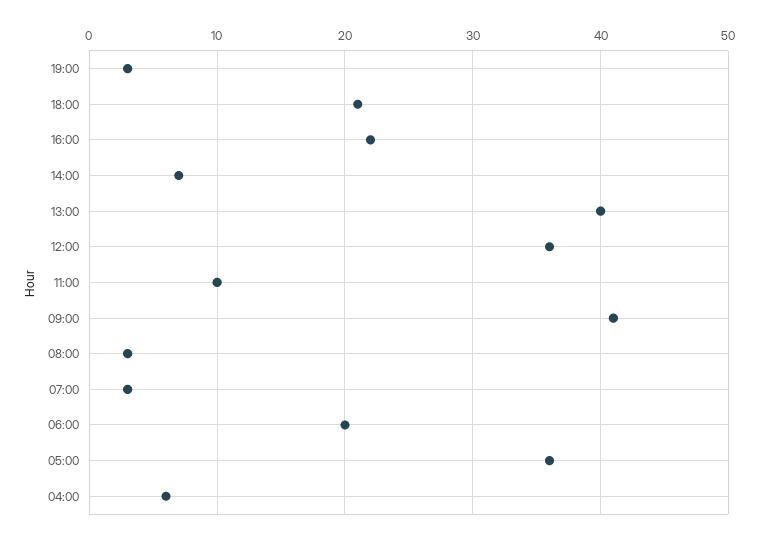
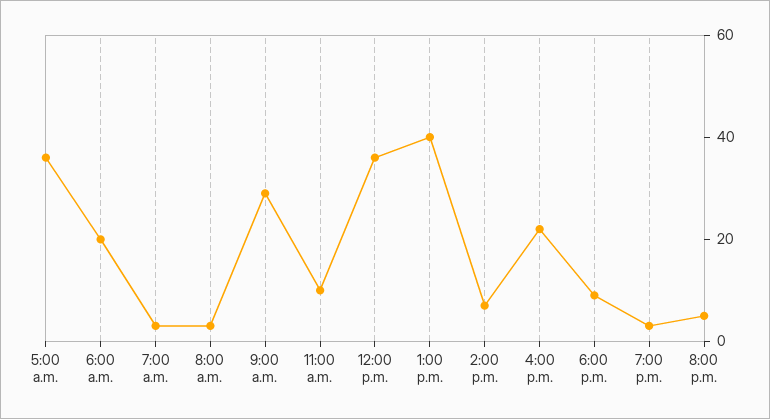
18:00: 21 -> 10
09:00: 41 -> 30
04:00: 6 -> none
8:00 p.m.: none -> 5

